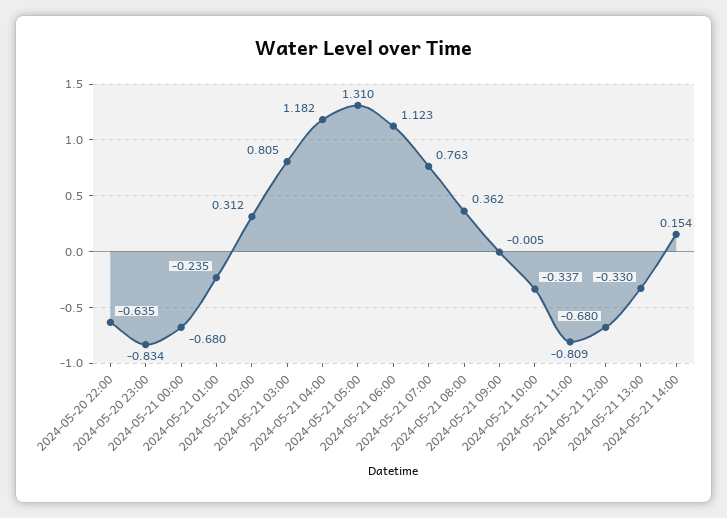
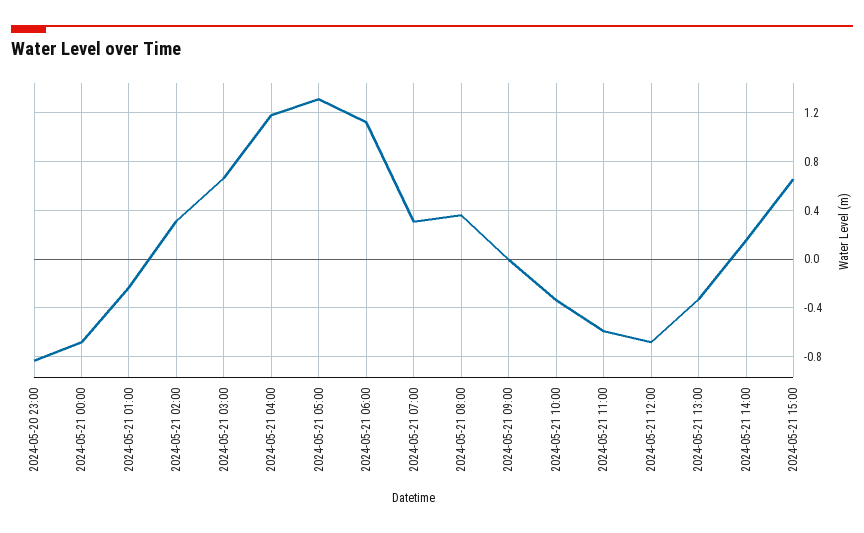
2024-05-20 22:00: -0.635 -> none
2024-05-21 03:00: 0.805 -> 0.65
2024-05-21 07:00: 0.763 -> 0.3
2024-05-21 11:00: -0.809 -> -0.6
2024-05-21 15:00: none -> 0.65

